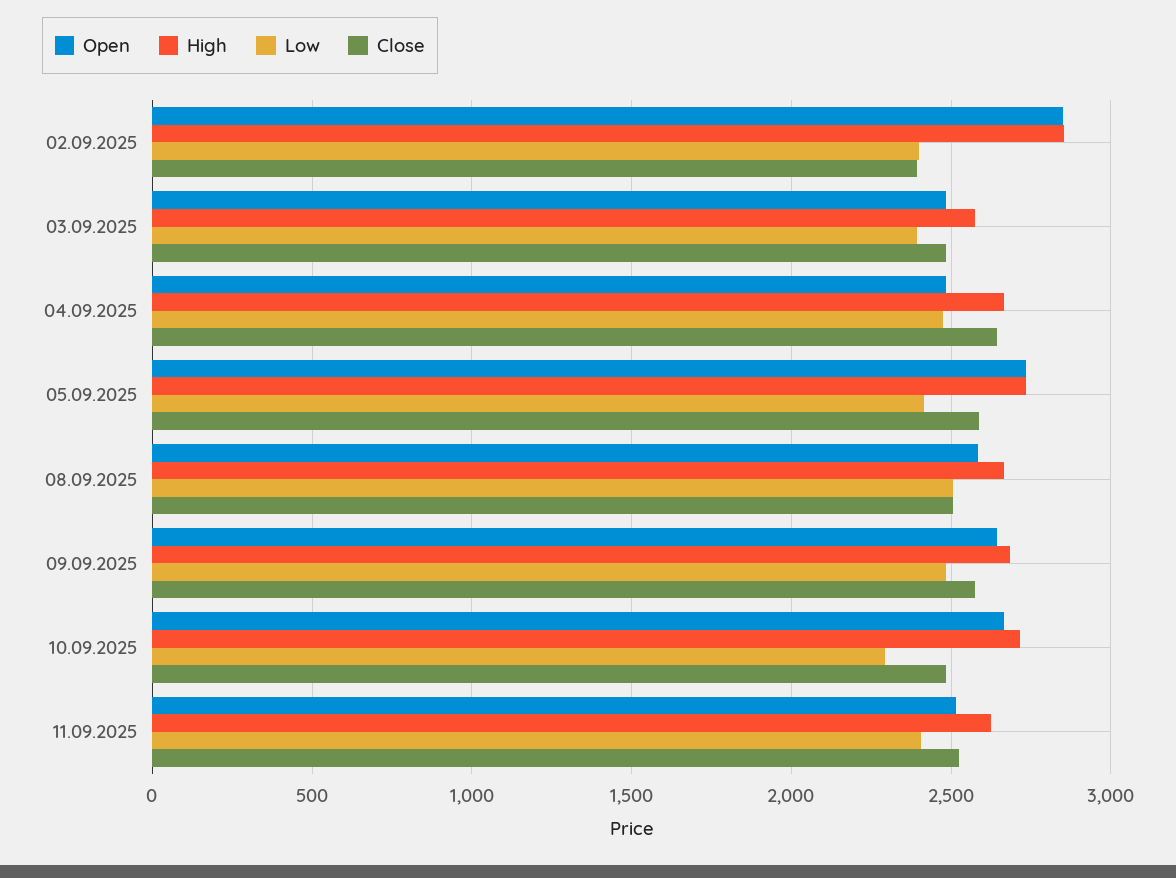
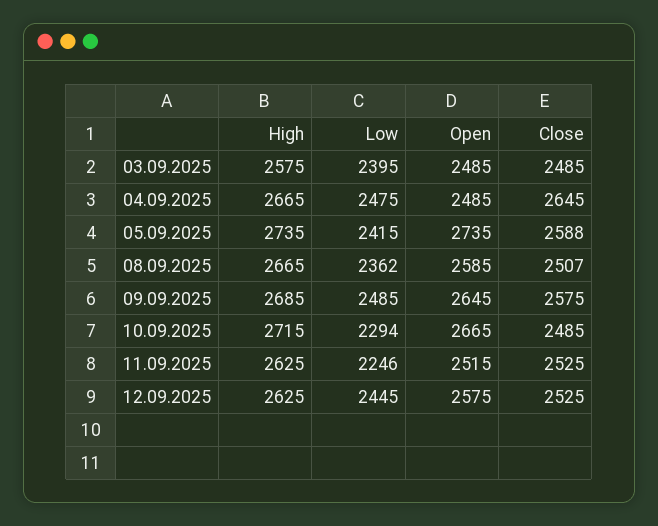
Open, 02.09.2025: 2850 -> none
High, 02.09.2025: 2850 -> none
Low, 02.09.2025: 2400 -> none
Close, 02.09.2025: 2400 -> none
Low, 08.09.2025: 2500 -> 2362
Low, 11.09.2025: 2400 -> 2246
High, 12.09.2025: none -> 2625
Low, 12.09.2025: none -> 2445
Open, 12.09.2025: none -> 2575
Close, 12.09.2025: none -> 2525

